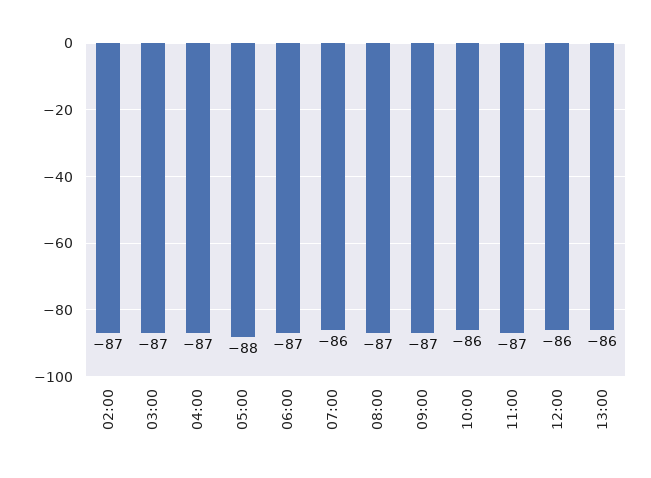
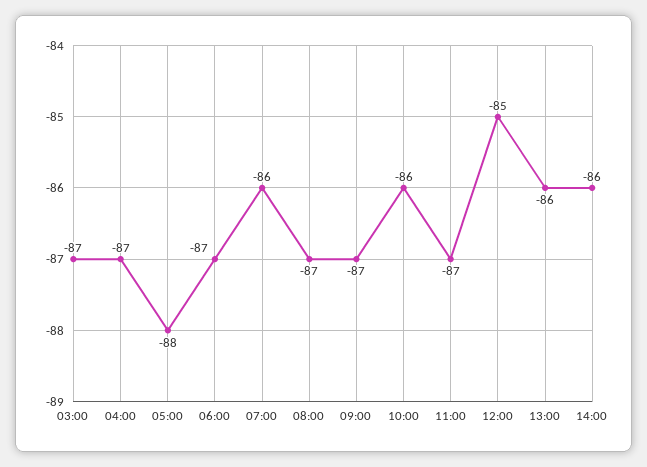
02:00: -87 -> none
12:00: -86 -> -85
14:00: none -> -86

